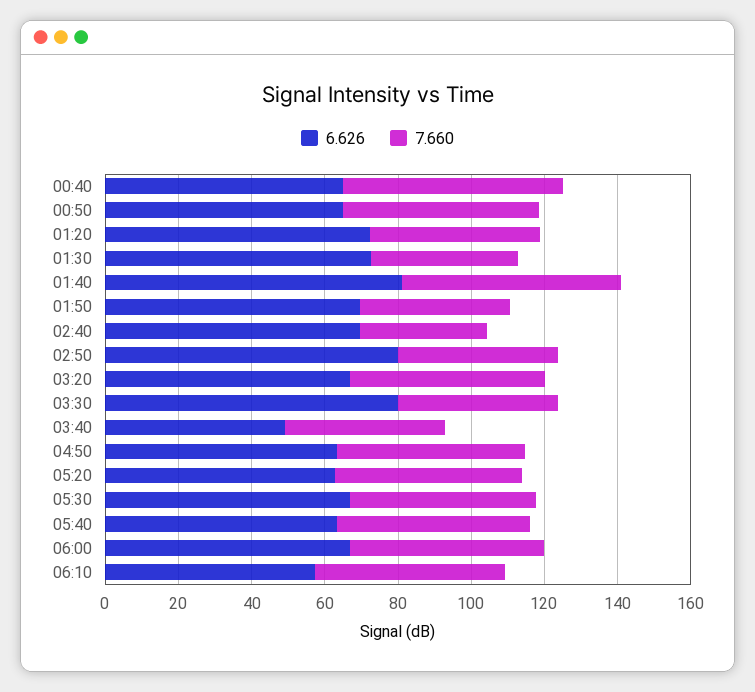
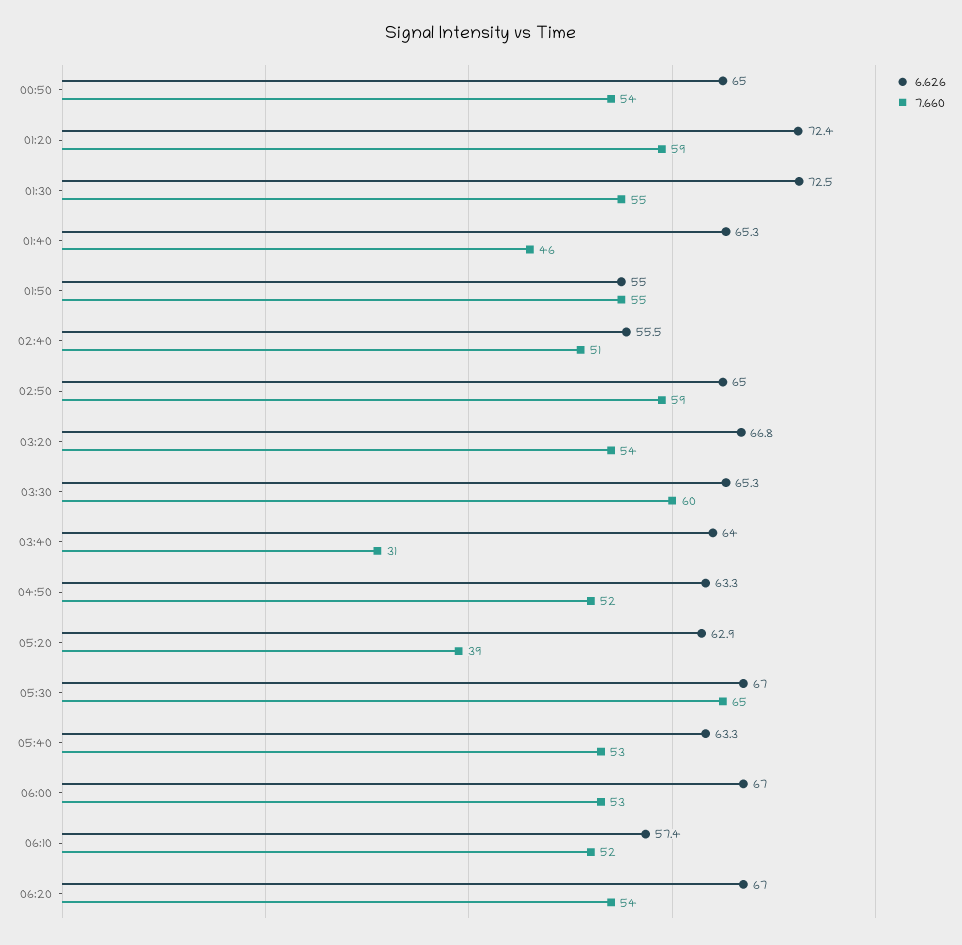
6.626, 00:40: 65 -> none
7.660, 00:40: 60 -> none
7.660, 01:20: 45 -> 59
7.660, 01:30: 40 -> 55
6.626, 01:40: 80 -> 65.3
7.660, 01:40: 60 -> 46
6.626, 01:50: 70 -> 55
7.660, 01:50: 40 -> 55
6.626, 02:40: 70 -> 55.5
7.660, 02:40: 35 -> 51
6.626, 02:50: 80 -> 65
7.660, 02:50: 45 -> 59
6.626, 03:30: 80 -> 65.3
7.660, 03:30: 45 -> 60
6.626, 03:40: 50 -> 64
7.660, 03:40: 45 -> 31
7.660, 05:20: 50 -> 39
7.660, 05:30: 50 -> 65
6.626, 06:20: none -> 67
7.660, 06:20: none -> 54

